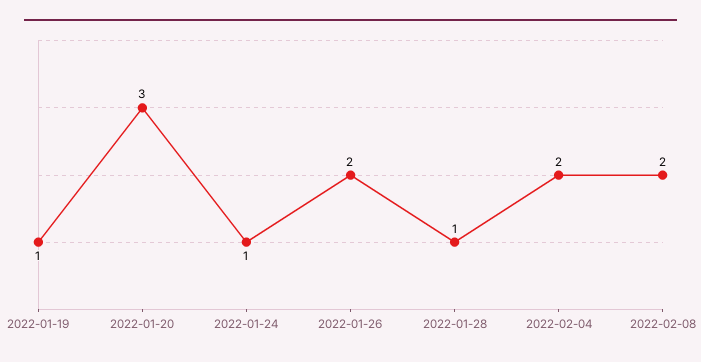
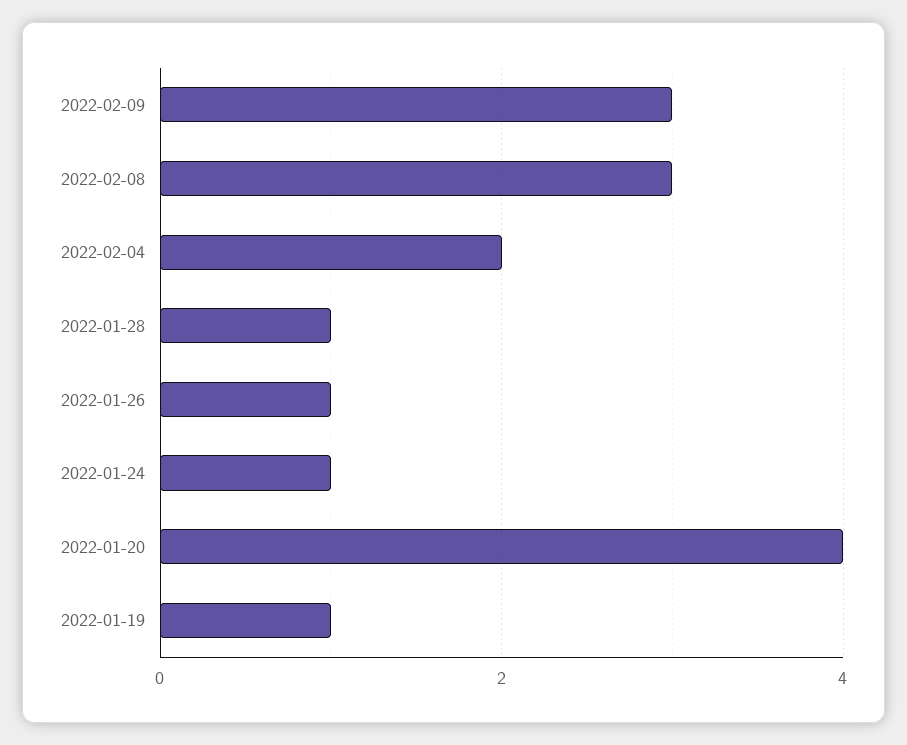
2022-01-20: 3 -> 4
2022-01-26: 2 -> 1
2022-02-08: 2 -> 3
2022-02-09: none -> 3

